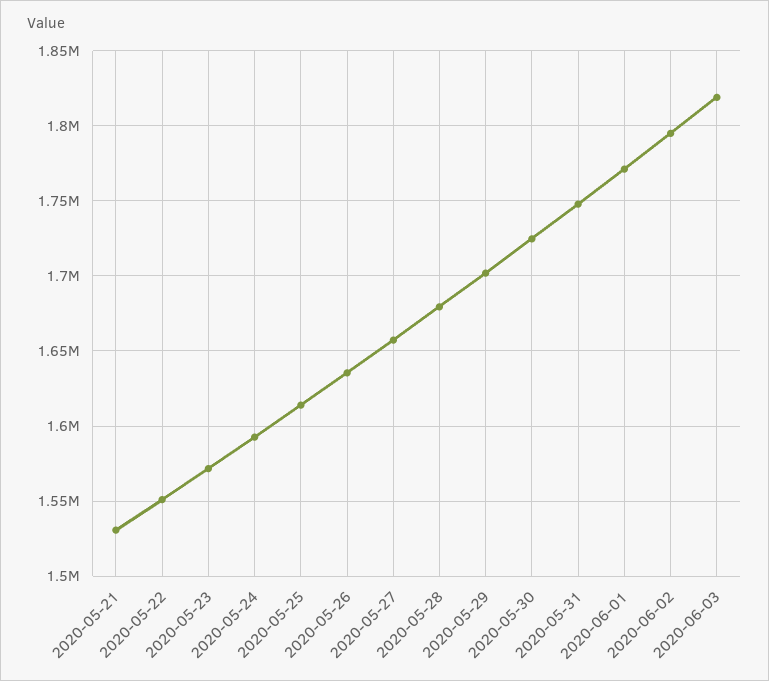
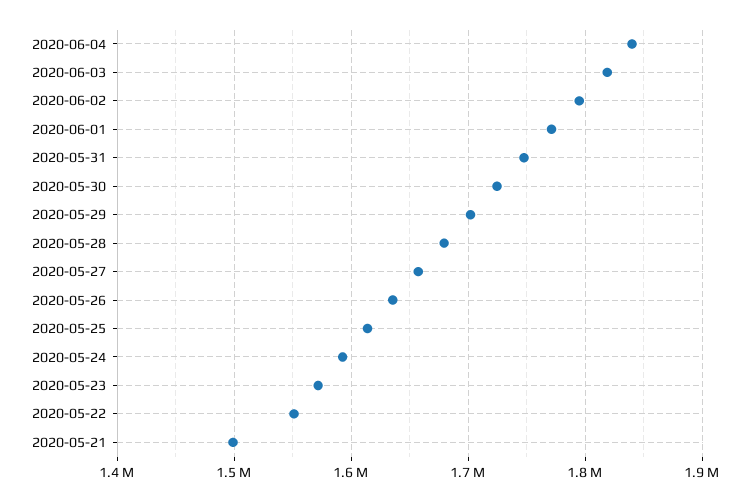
2020-05-21: 1530000 -> 1500000
2020-06-04: none -> 1840000

